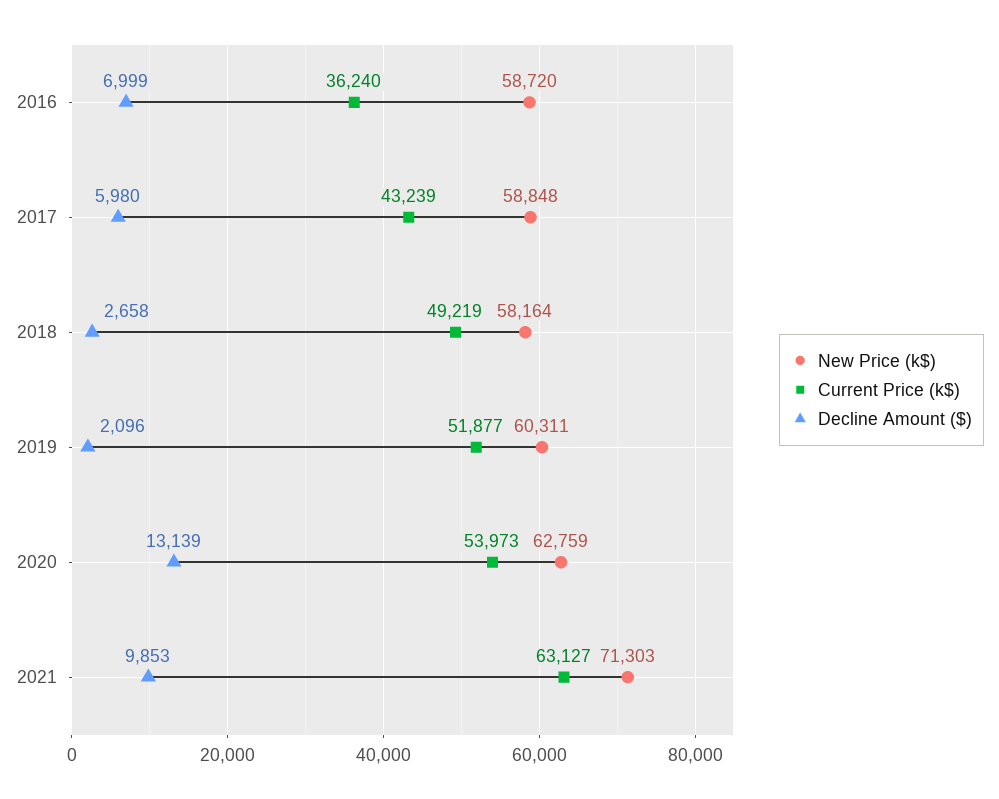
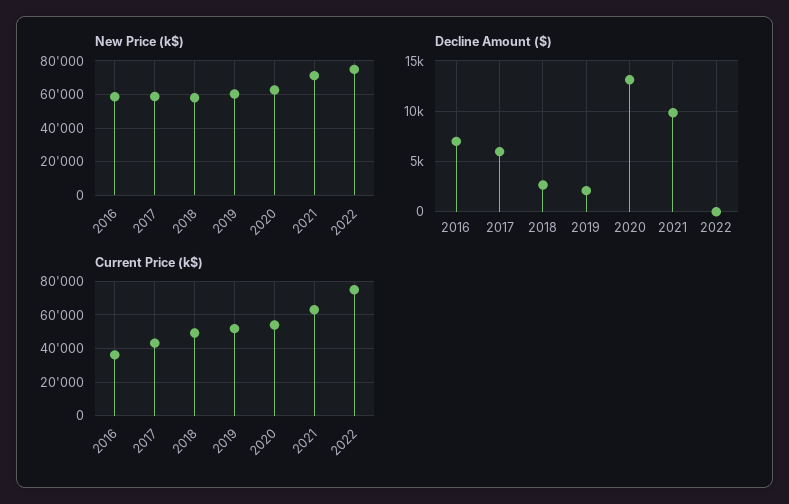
New Price (k$), 2022: none -> 75000
Decline Amount ($), 2022: none -> 0
Current Price (k$), 2022: none -> 75000

